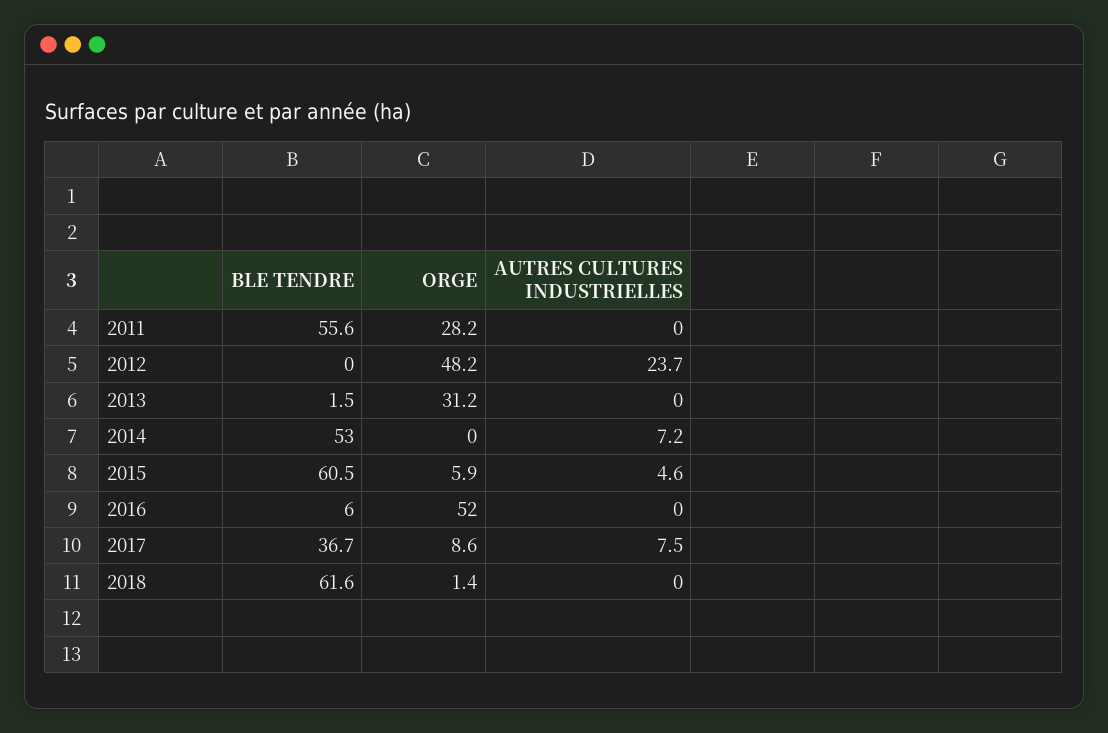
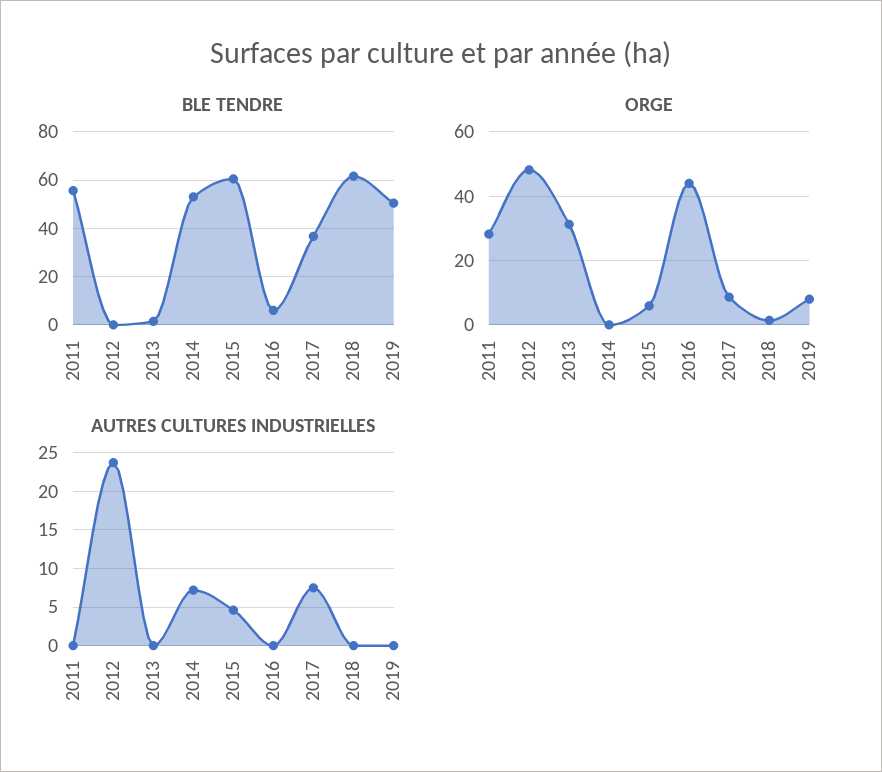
ORGE, 2016: 52 -> 44
BLE TENDRE, 2019: none -> 50
ORGE, 2019: none -> 8
AUTRES CULTURES INDUSTRIELLES, 2019: none -> 0

